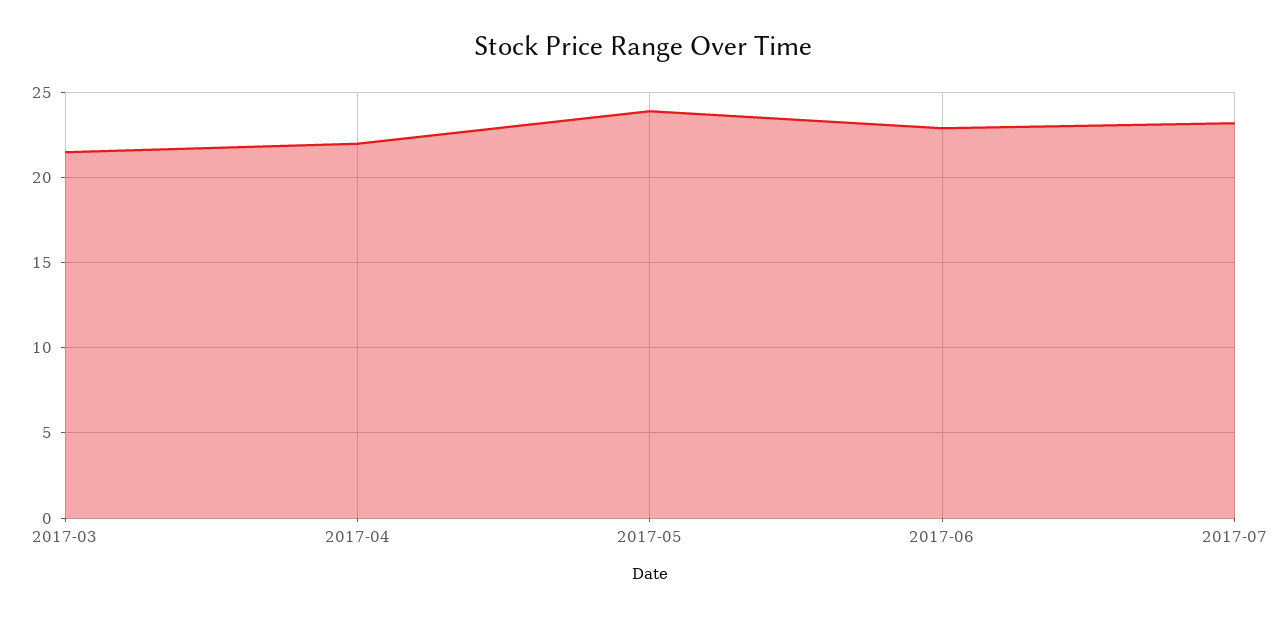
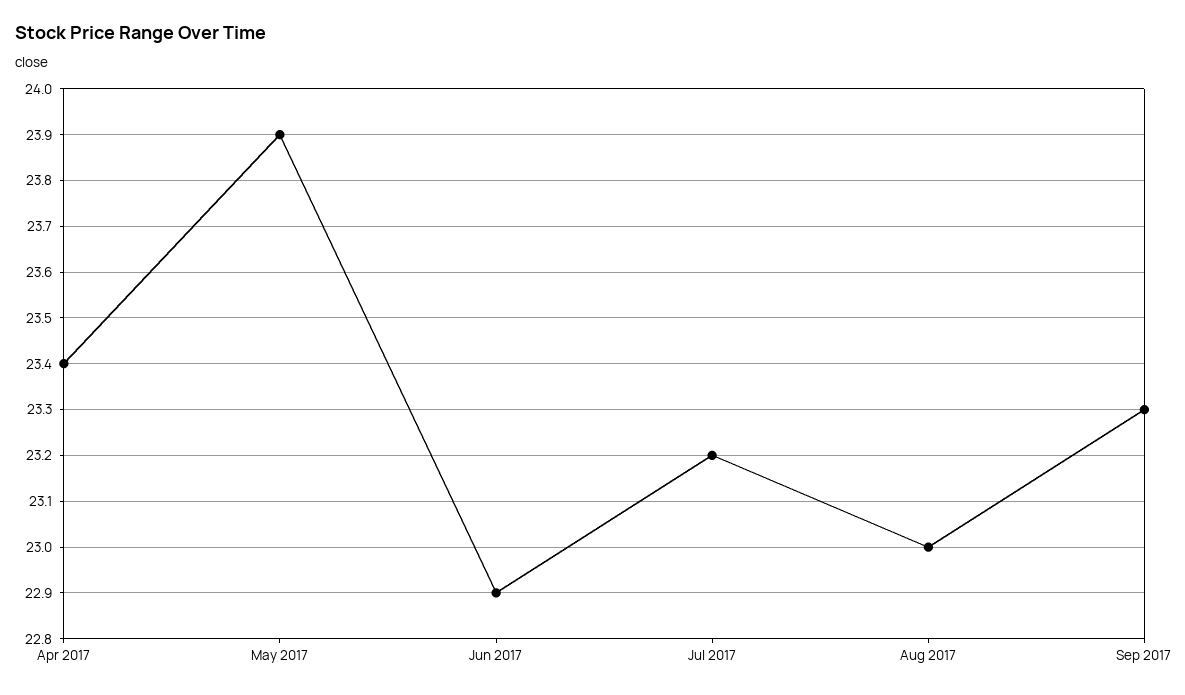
2017-03: 21.5 -> none
2017-04: 22 -> 23.4
Aug 2017: none -> 23
Sep 2017: none -> 23.3

